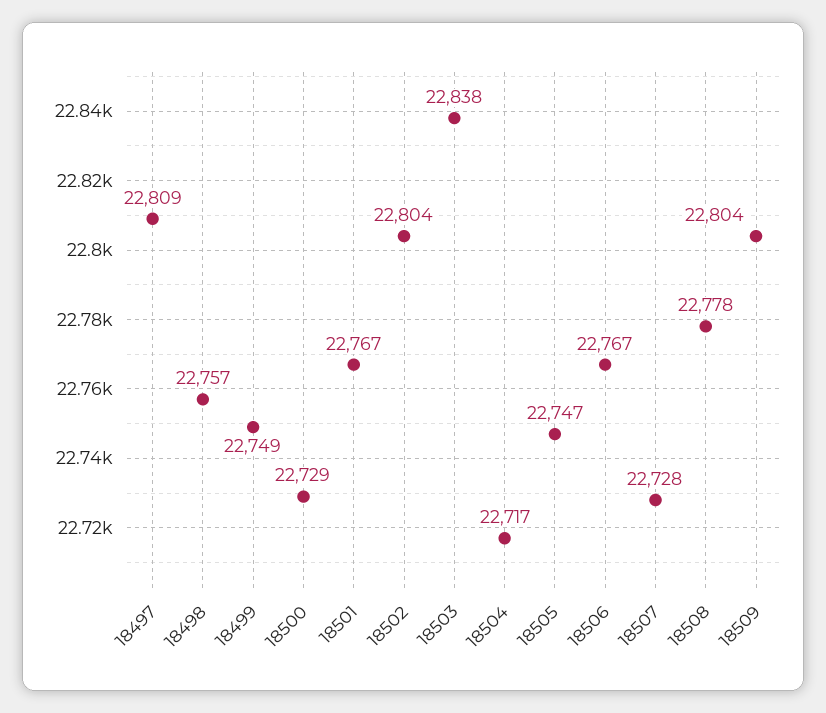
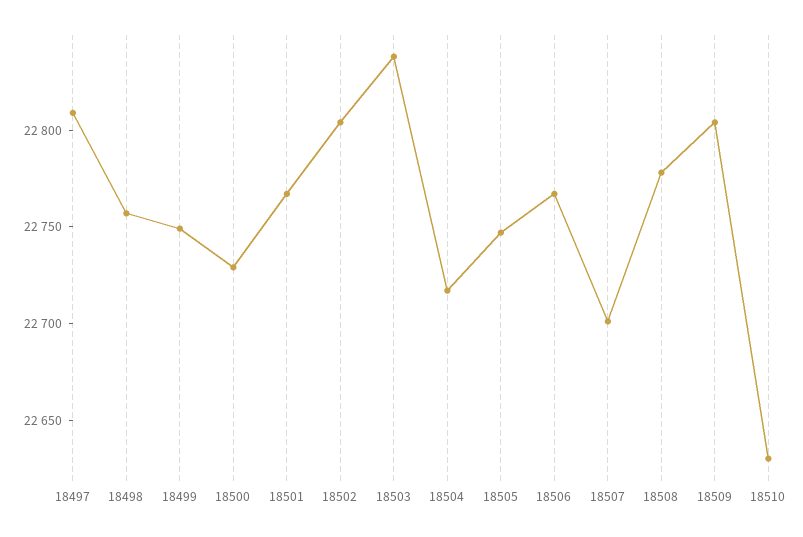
18507: 22728 -> 22700
18510: none -> 22630

